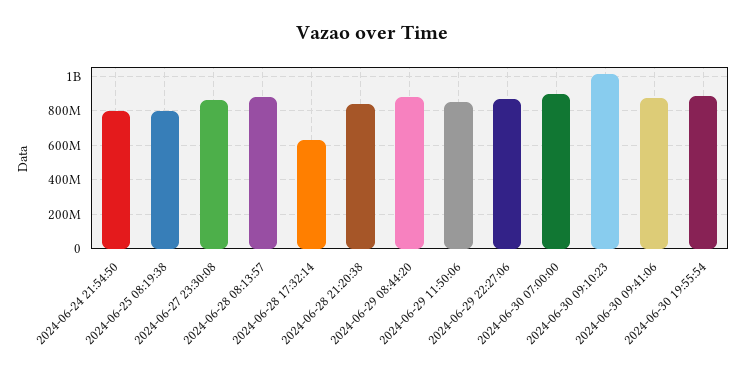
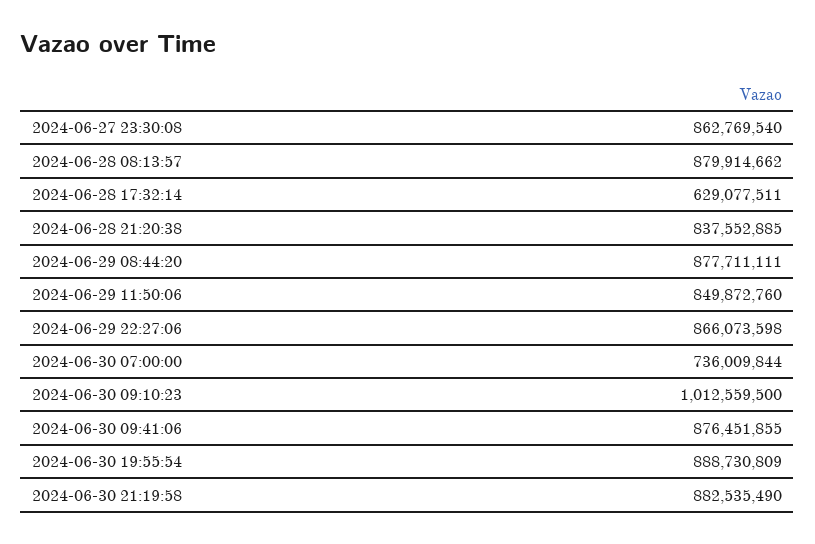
2024-06-24 21:54:50: 800000000 -> none
2024-06-25 08:19:38: 800000000 -> none
2024-06-30 07:00:00: 900000000 -> 736009844
2024-06-30 21:19:58: none -> 882535490

